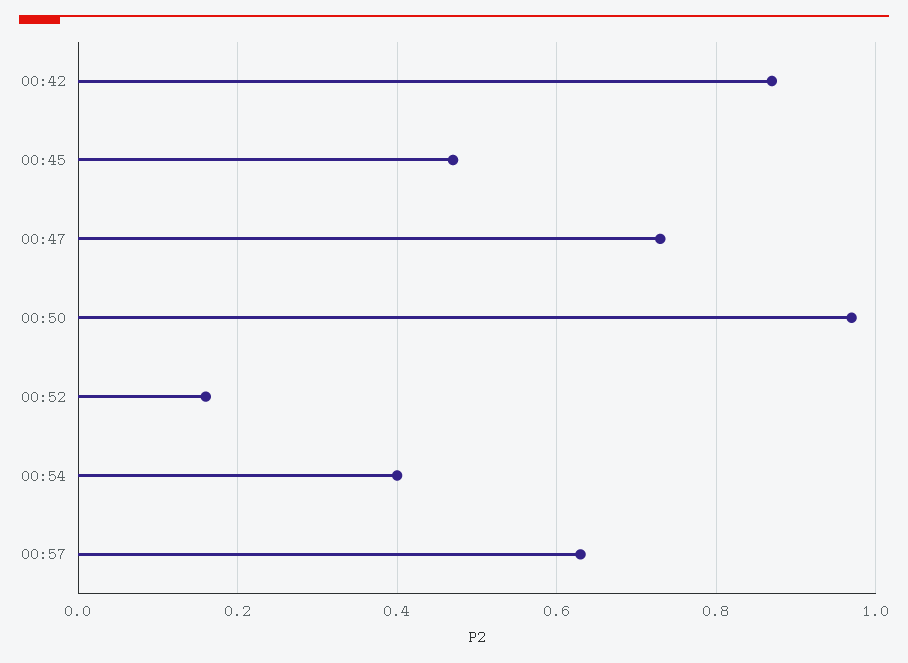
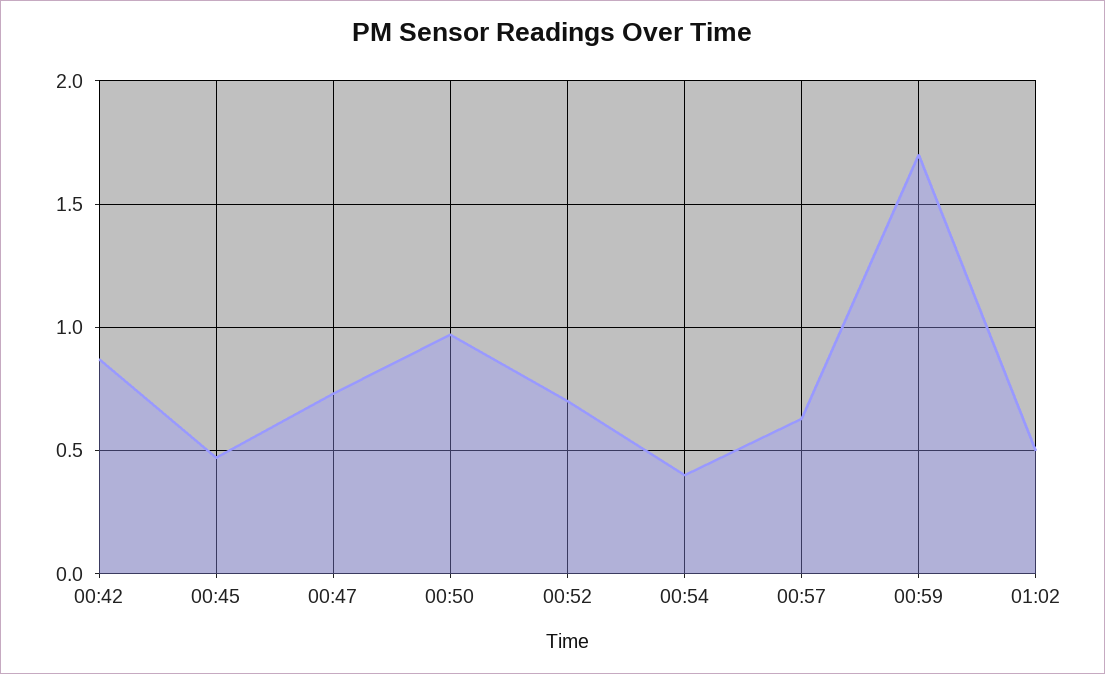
00:52: 0.15 -> 0.7
00:59: none -> 1.7
01:02: none -> 0.5

